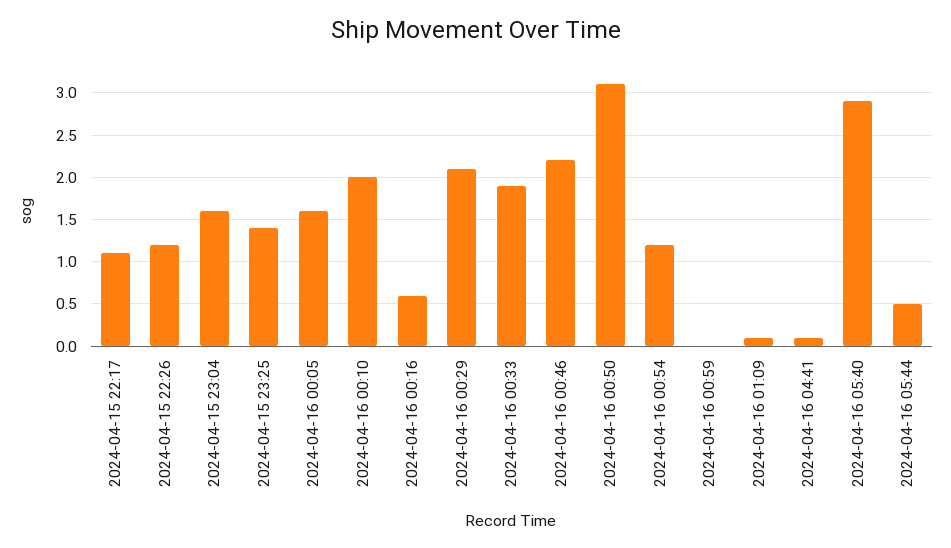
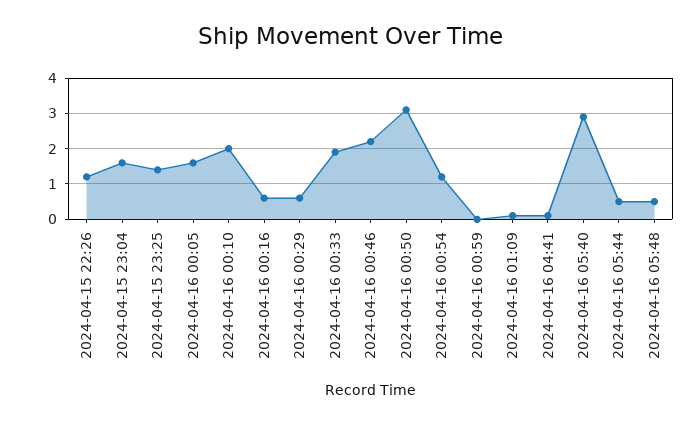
2024-04-15 22:17: 1.1 -> none
2024-04-16 00:29: 2.1 -> 0.5
2024-04-16 05:48: none -> 0.5

